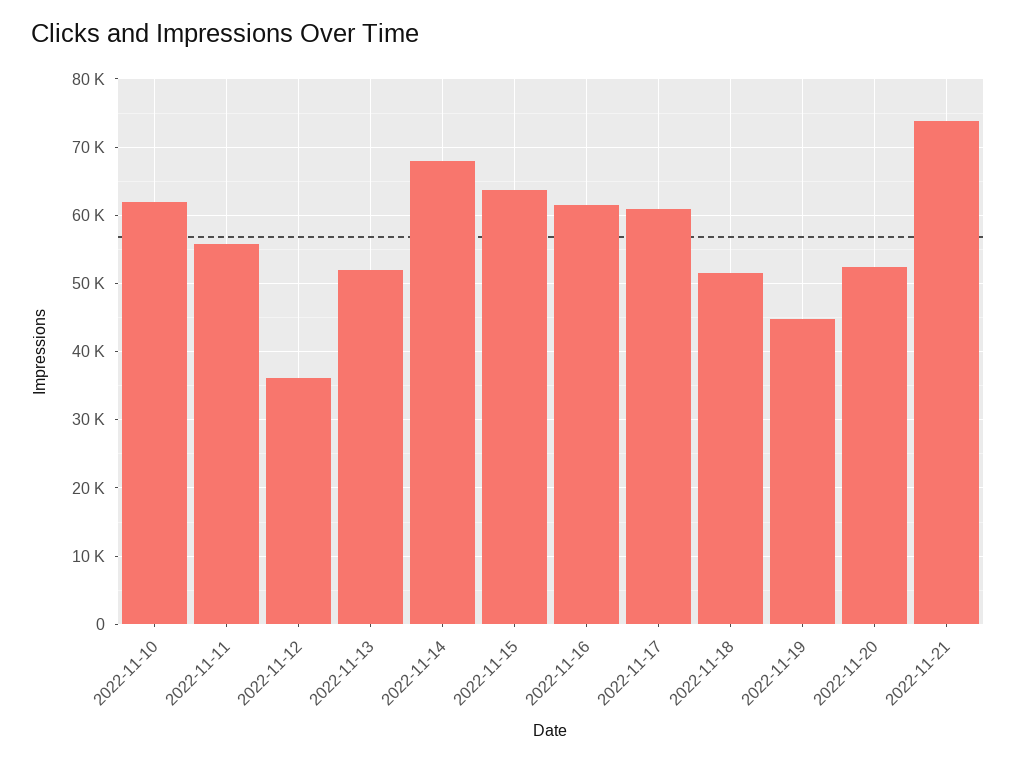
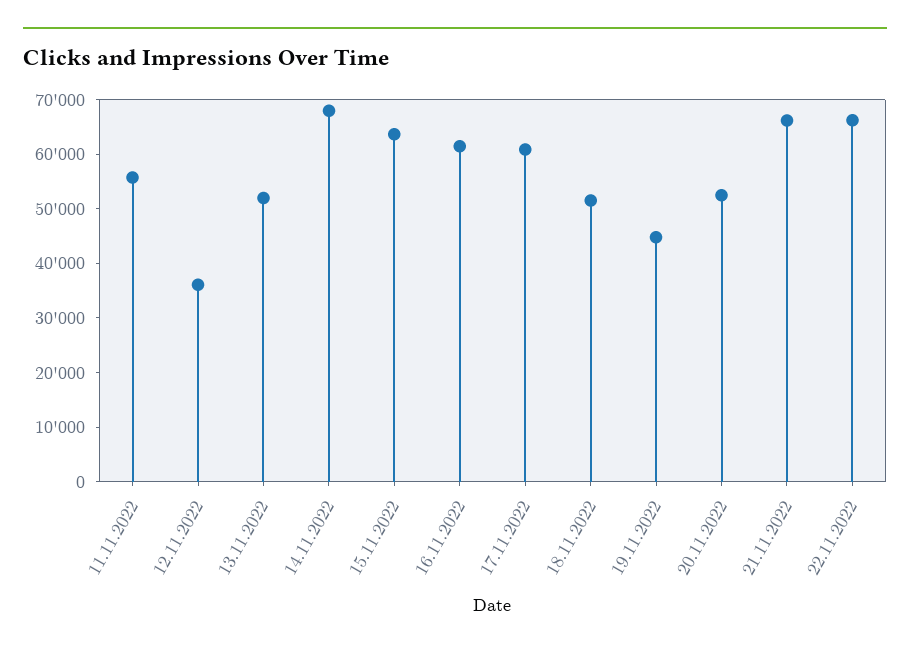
2022-11-10: 62000 -> none
2022-11-21: 74000 -> 66000
22.11.2022: none -> 66000

